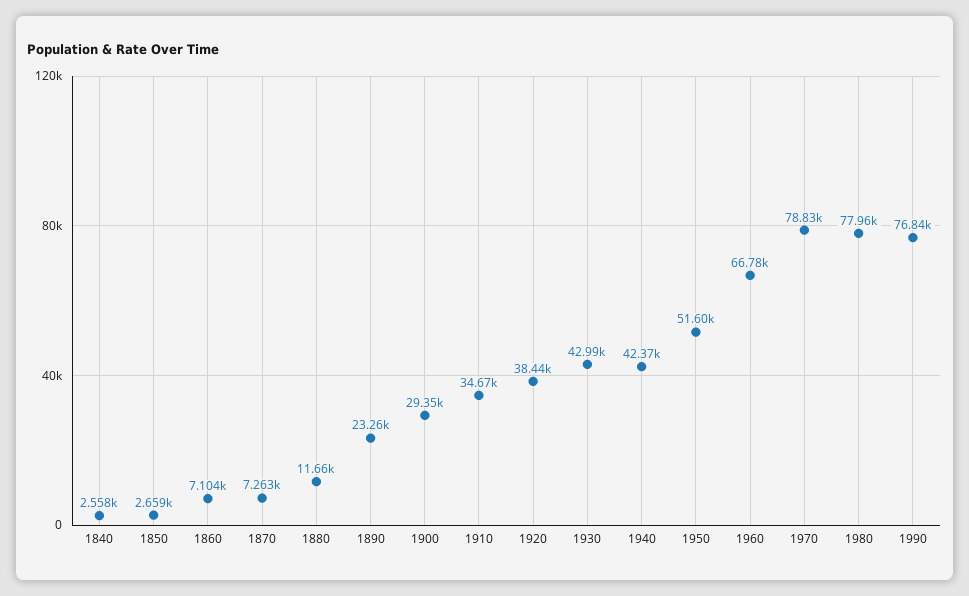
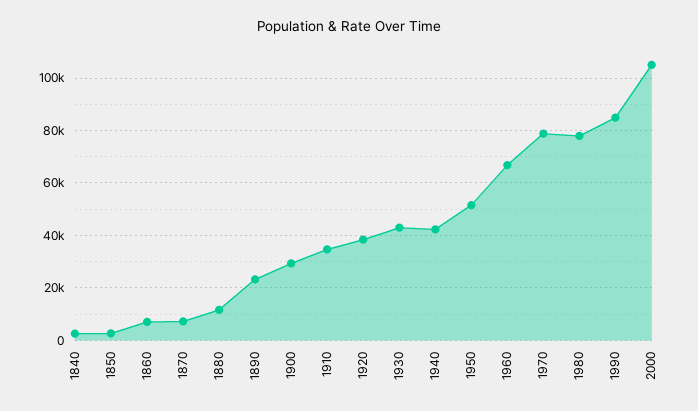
1990: 76840 -> 85000
2000: none -> 105000

